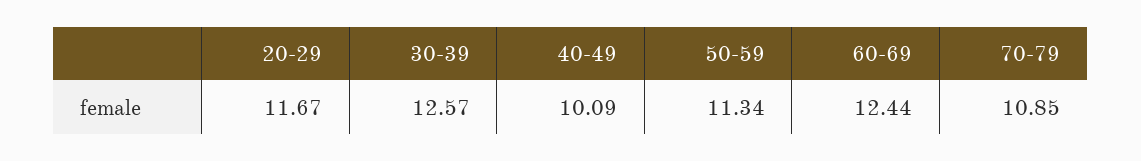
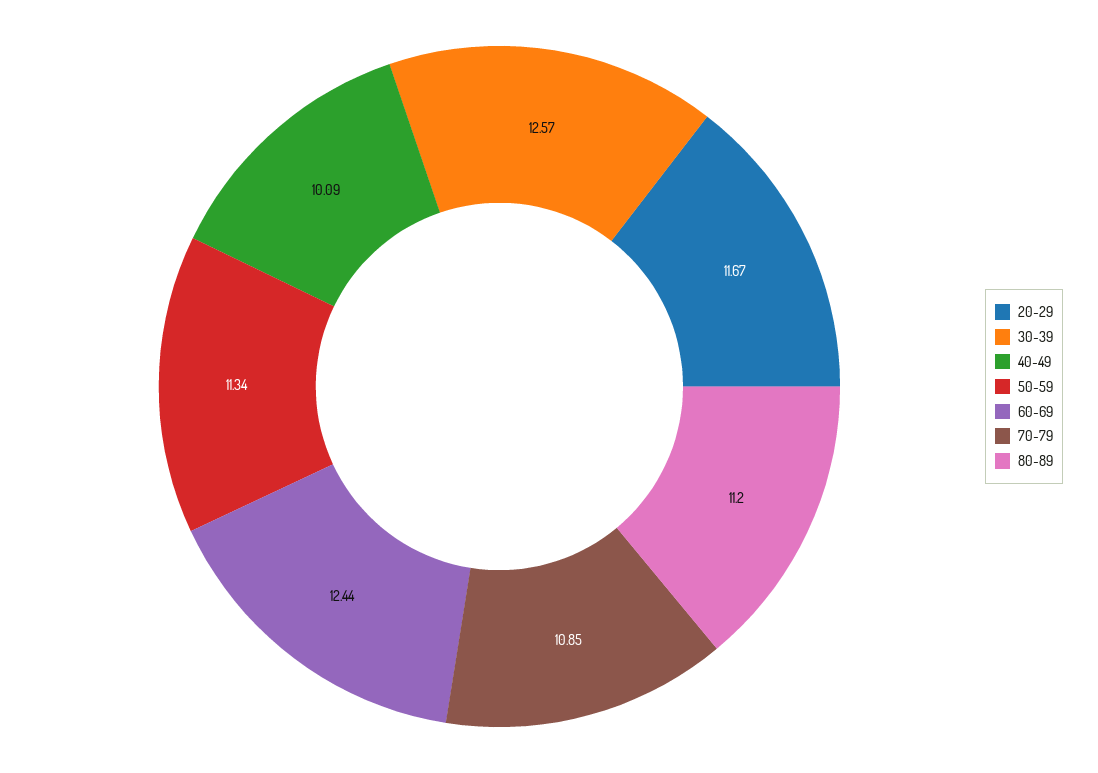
80-89: none -> 11.2

